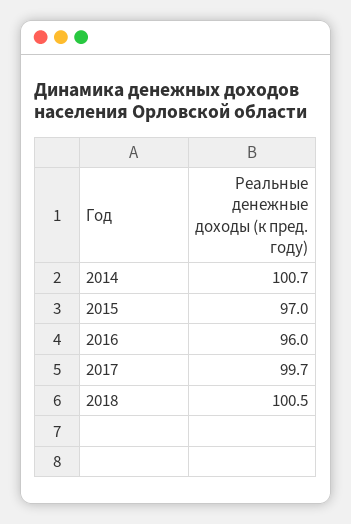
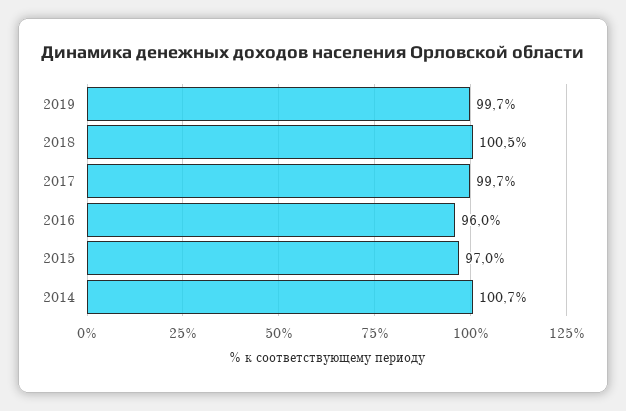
2019: none -> 99.7

